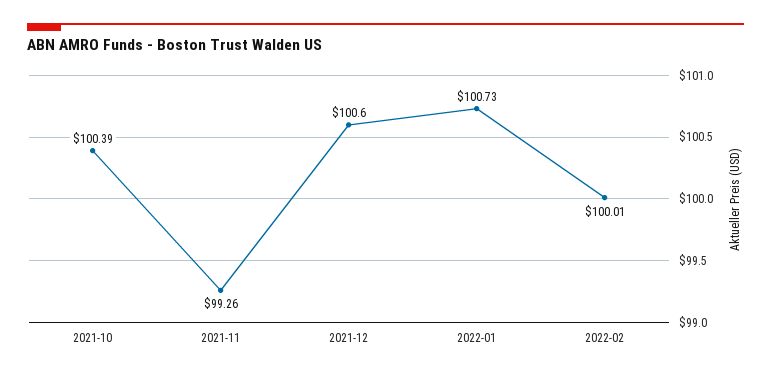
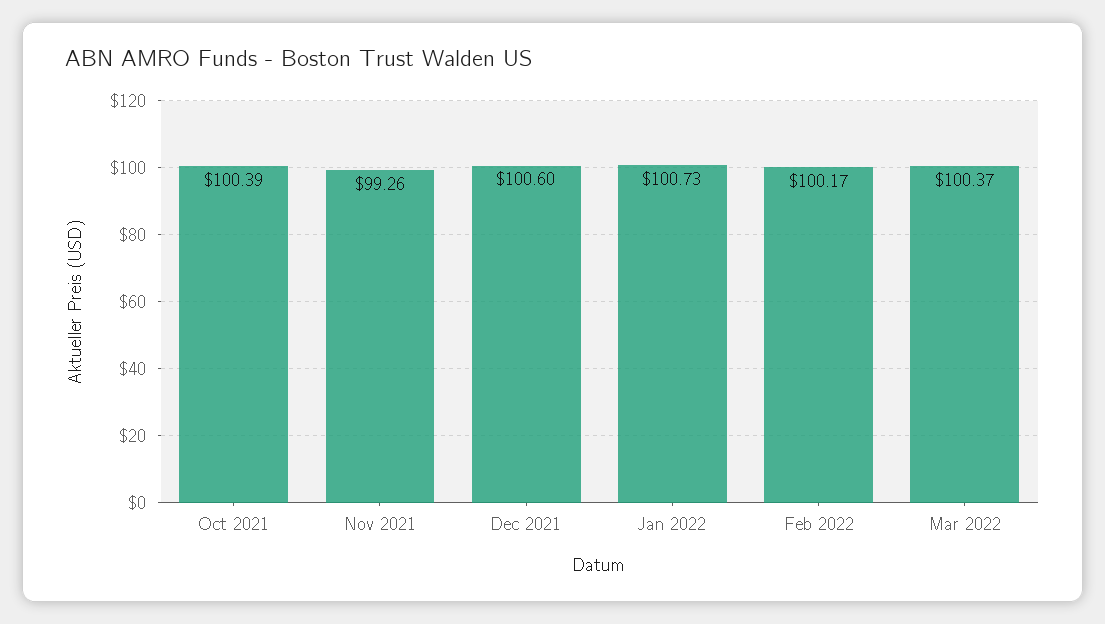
2022-02: 100.01 -> 100.17
Mar 2022: none -> 100.37

